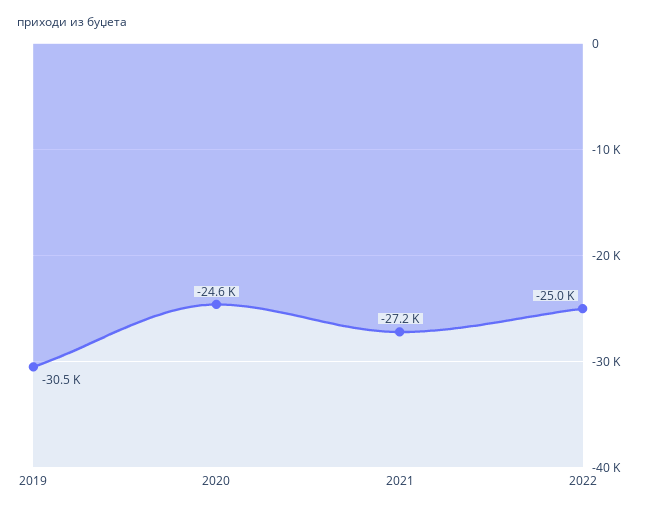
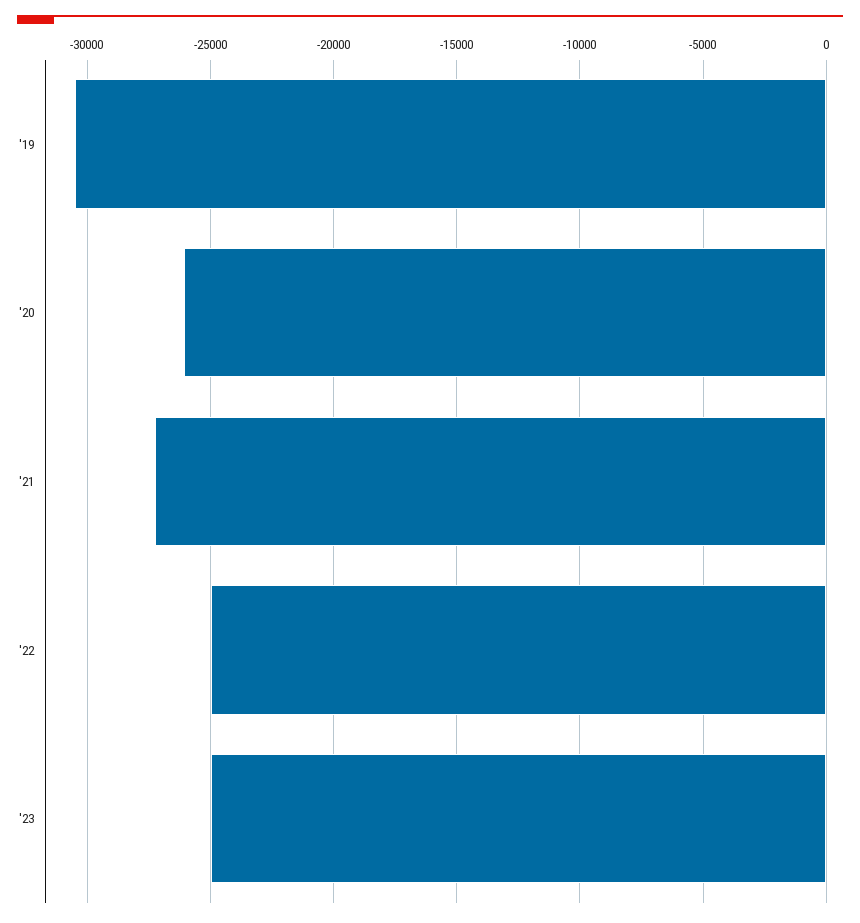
2020: -24600 -> -26000
'23: none -> -25000

